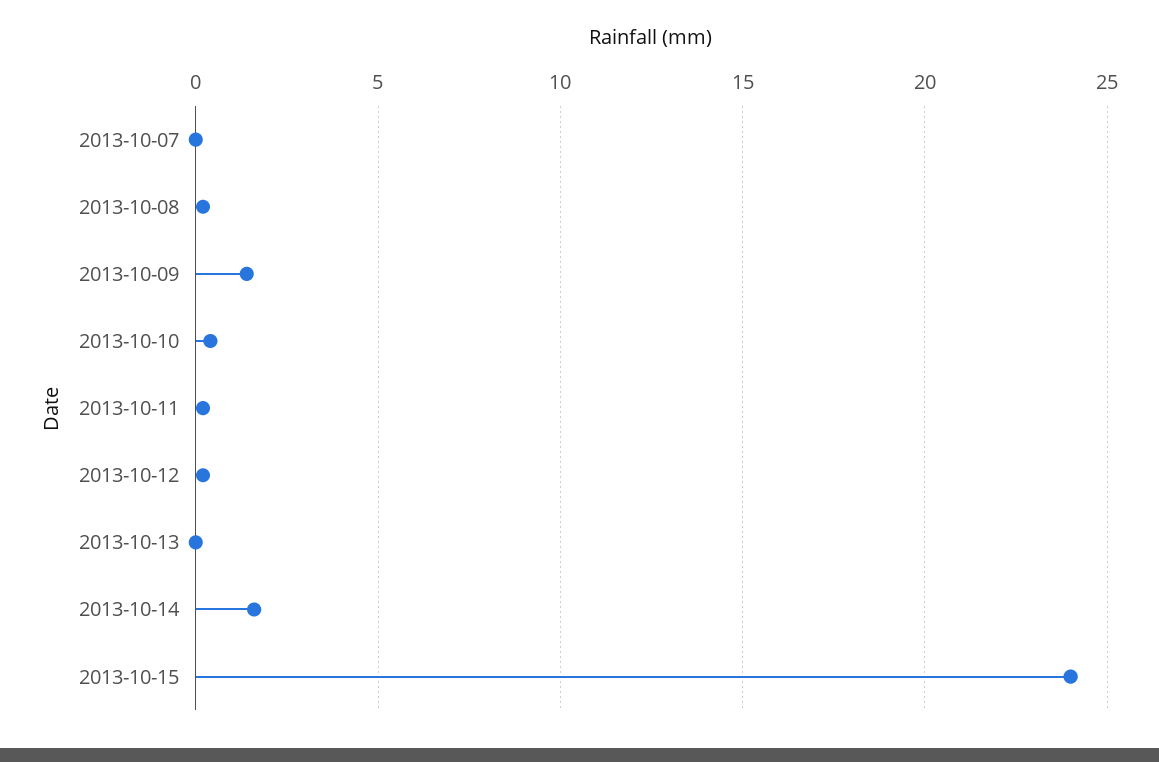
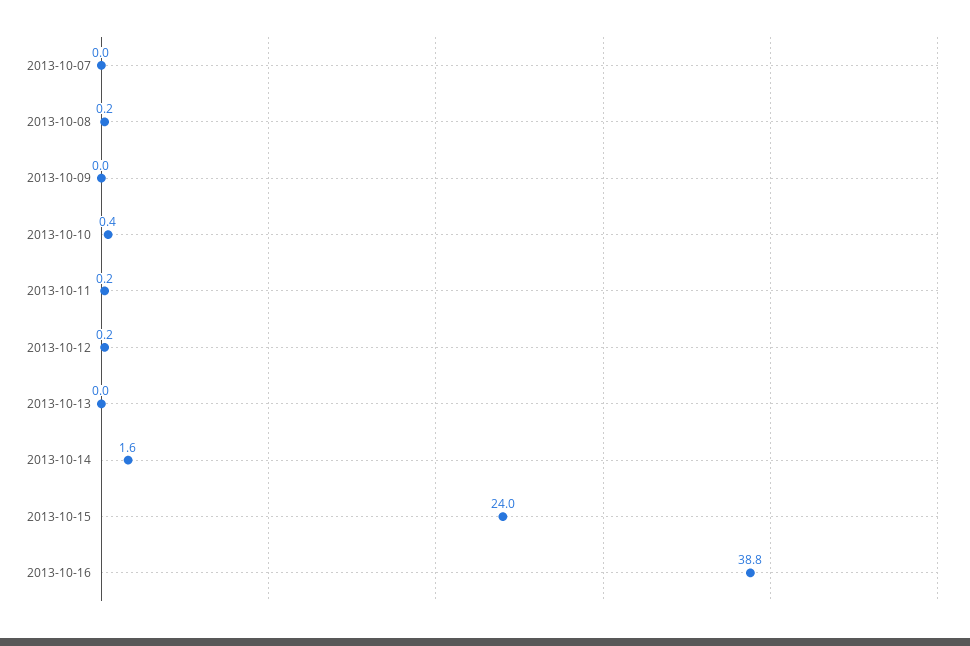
2013-10-09: 1.5 -> 0
2013-10-16: none -> 38.8

